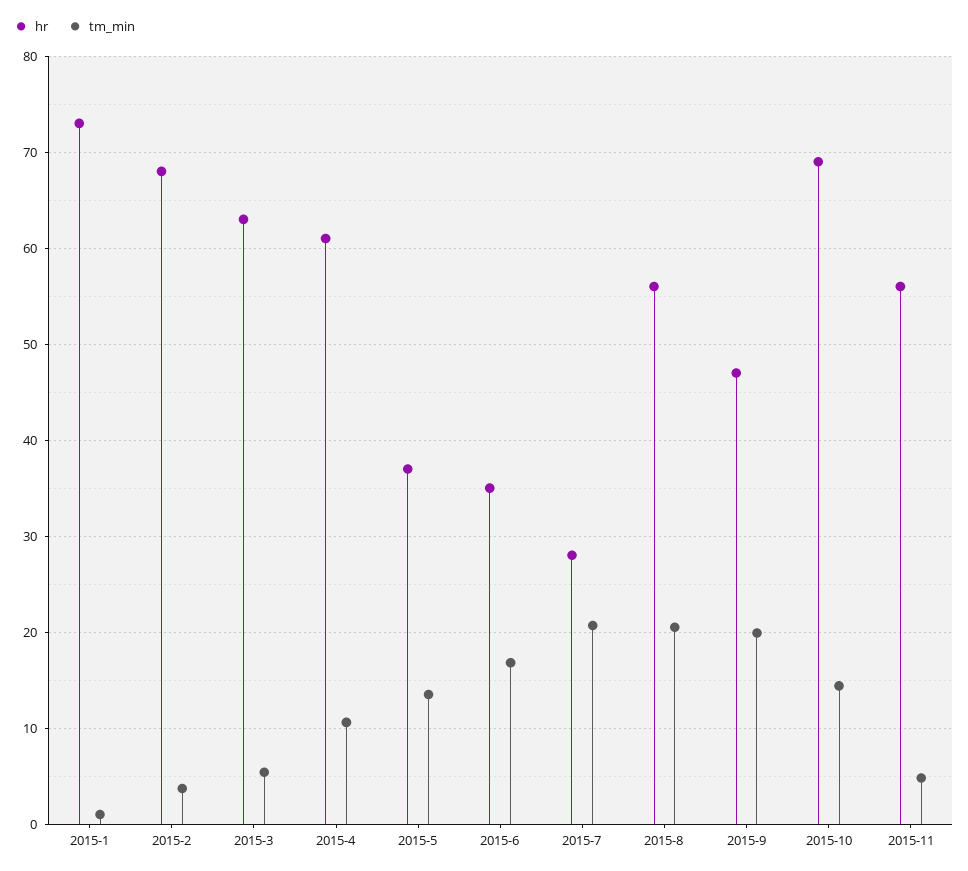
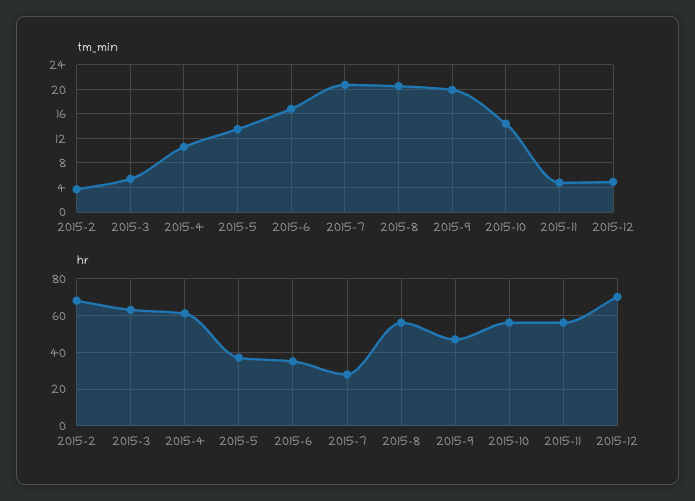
hr, 2015-1: 73 -> none
tm_min, 2015-1: 1 -> none
hr, 2015-10: 69 -> 55
tm_min, 2015-12: none -> 5
hr, 2015-12: none -> 70

